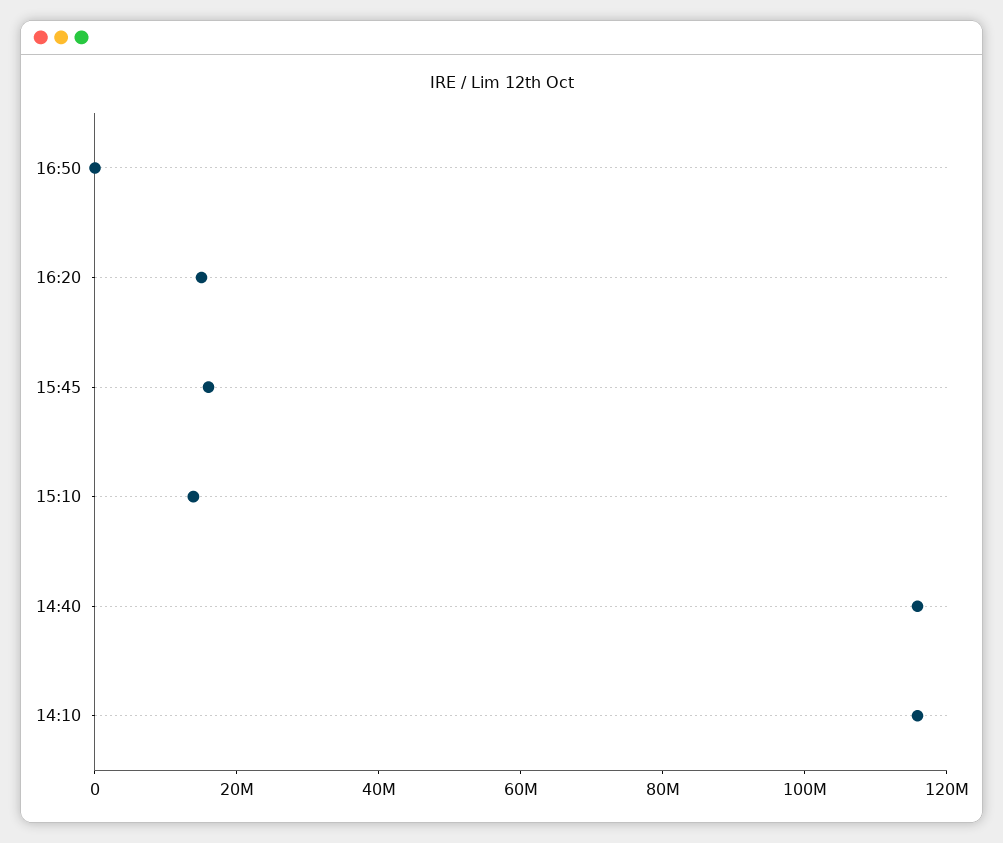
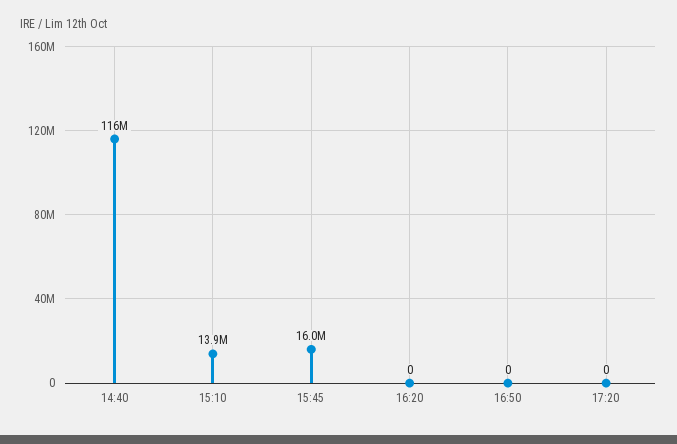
16:20: 15000000 -> 0
14:10: 115000000 -> none
17:20: none -> 0

